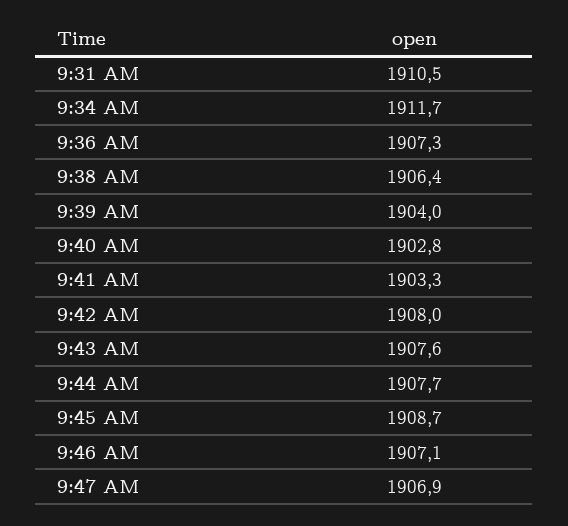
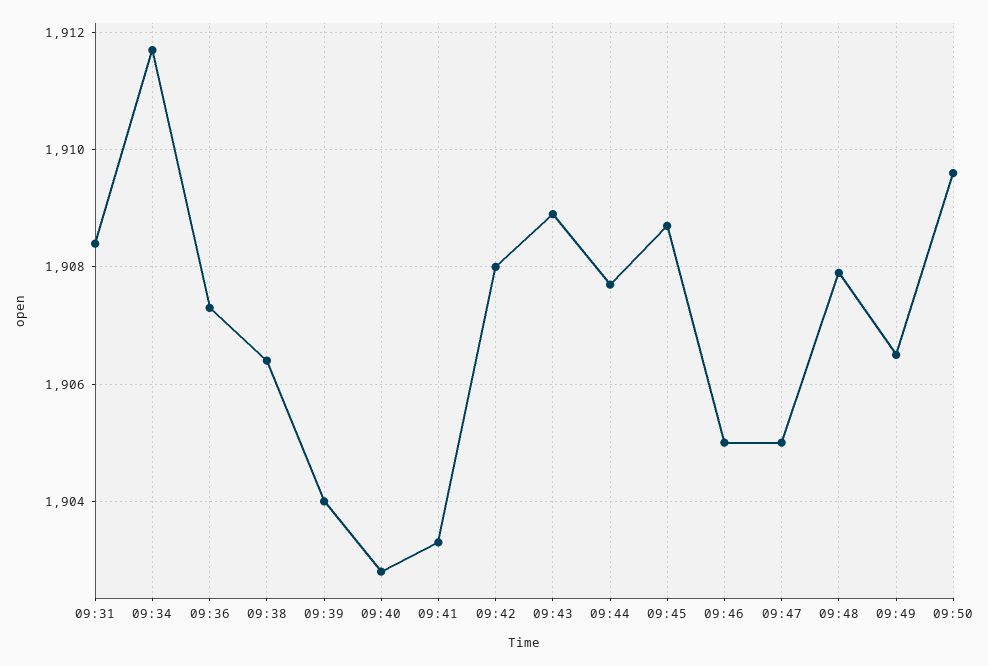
9:31 AM: 1910.5 -> 1908.5
9:43 AM: 1907.6 -> 1909
9:46 AM: 1907.1 -> 1905
9:47 AM: 1906.9 -> 1905
09:48: none -> 1908
09:49: none -> 1906.5
09:50: none -> 1909.5

